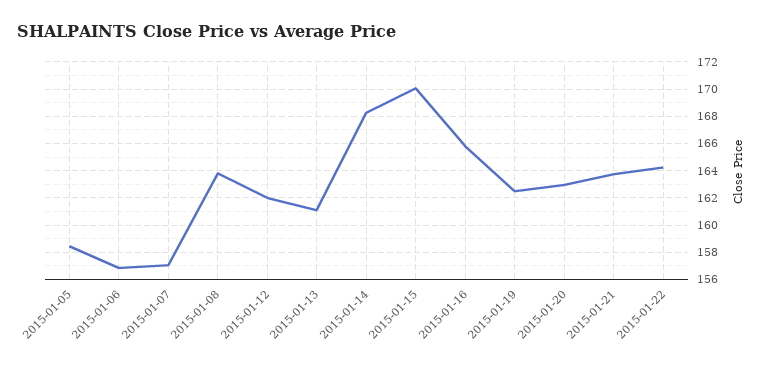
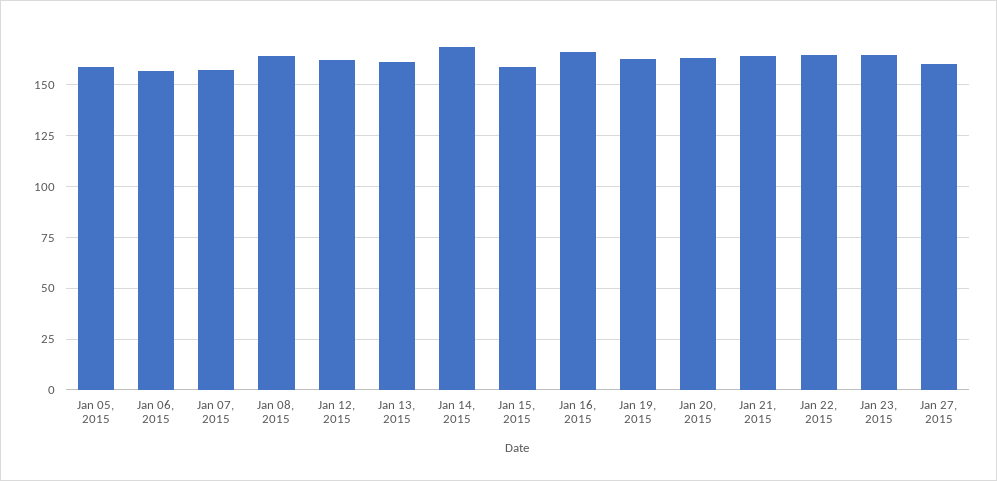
2015-01-15: 170 -> 160
Jan 23, 2015: none -> 165
Jan 27, 2015: none -> 160

